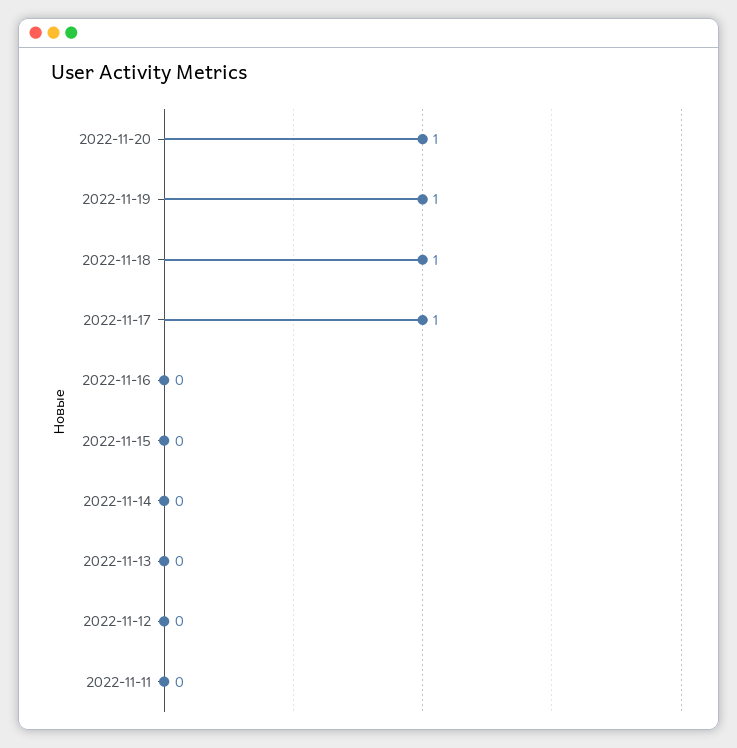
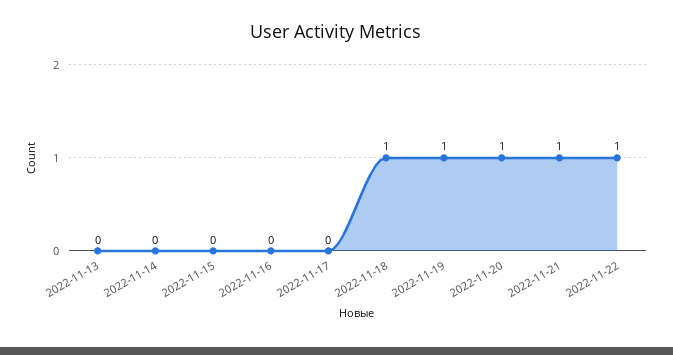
2022-11-17: 1 -> 0
2022-11-12: 0 -> none
2022-11-11: 0 -> none
2022-11-21: none -> 1
2022-11-22: none -> 1

